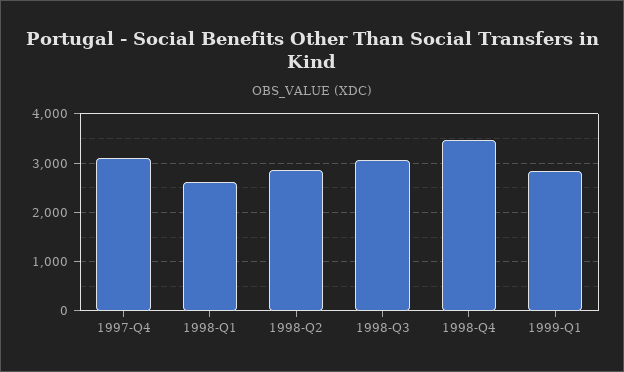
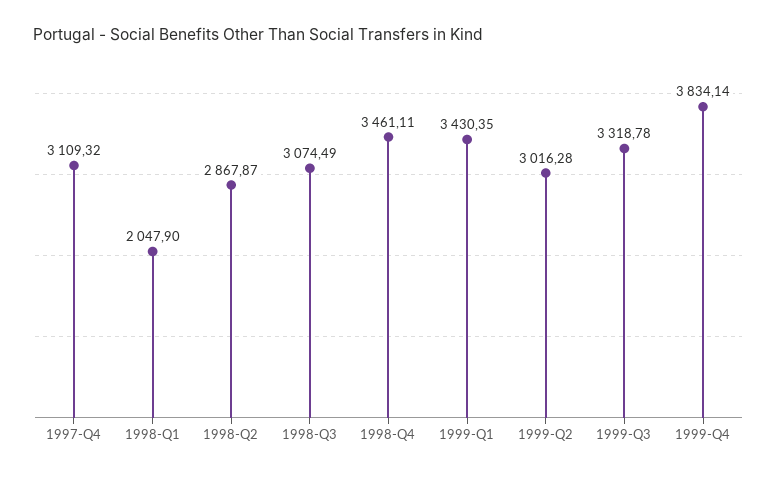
1998-Q1: 2600 -> 2047.9
1999-Q1: 2800 -> 3430.35
1999-Q2: none -> 3016.28
1999-Q3: none -> 3318.78
1999-Q4: none -> 3834.14

